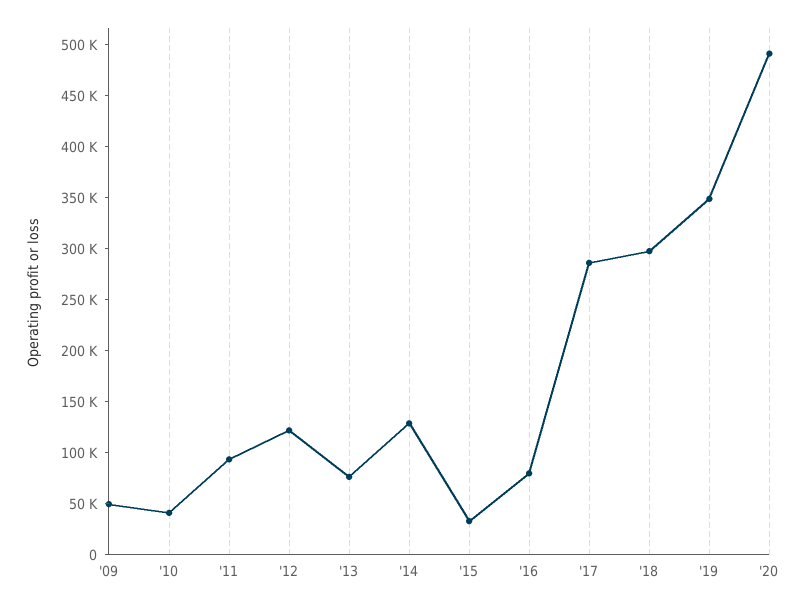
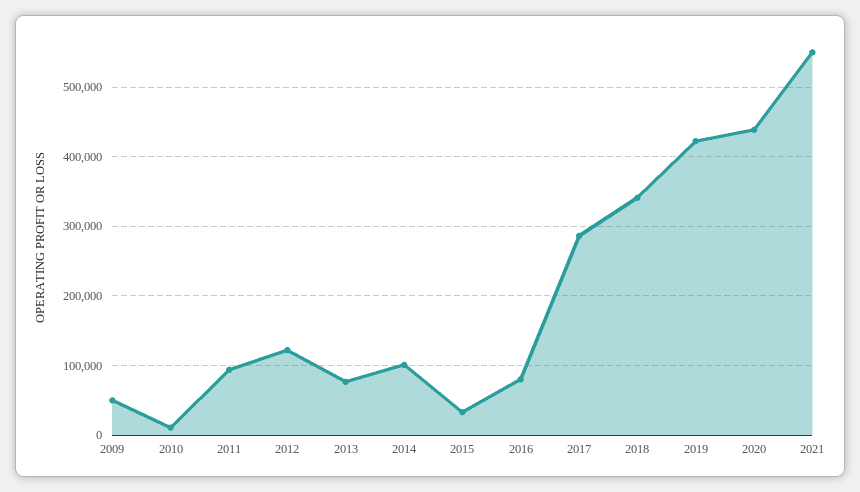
'10: 40000 -> 10000
'14: 130000 -> 100000
'18: 300000 -> 340000
'19: 350000 -> 420000
'20: 490000 -> 440000
2021: none -> 550000

